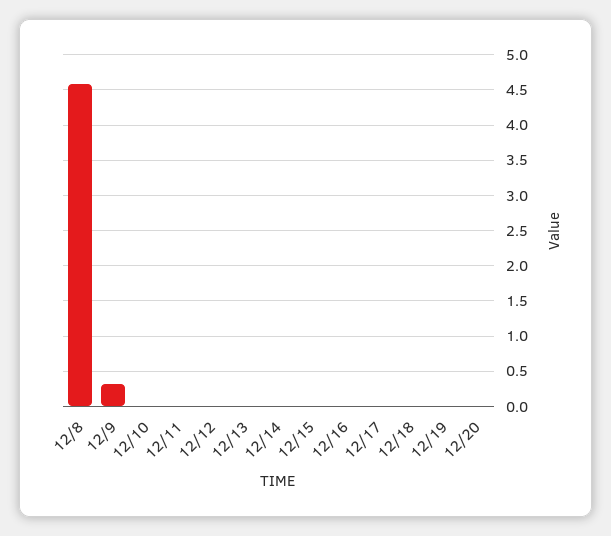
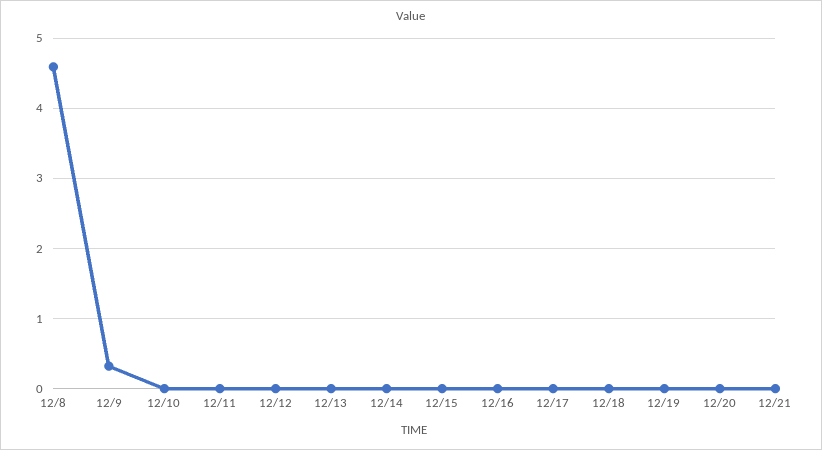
12/21: none -> 0

